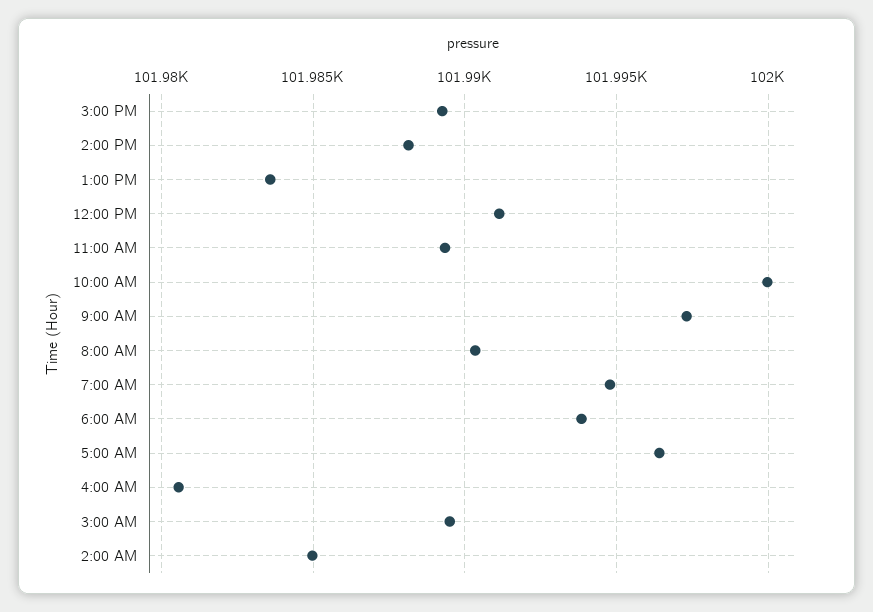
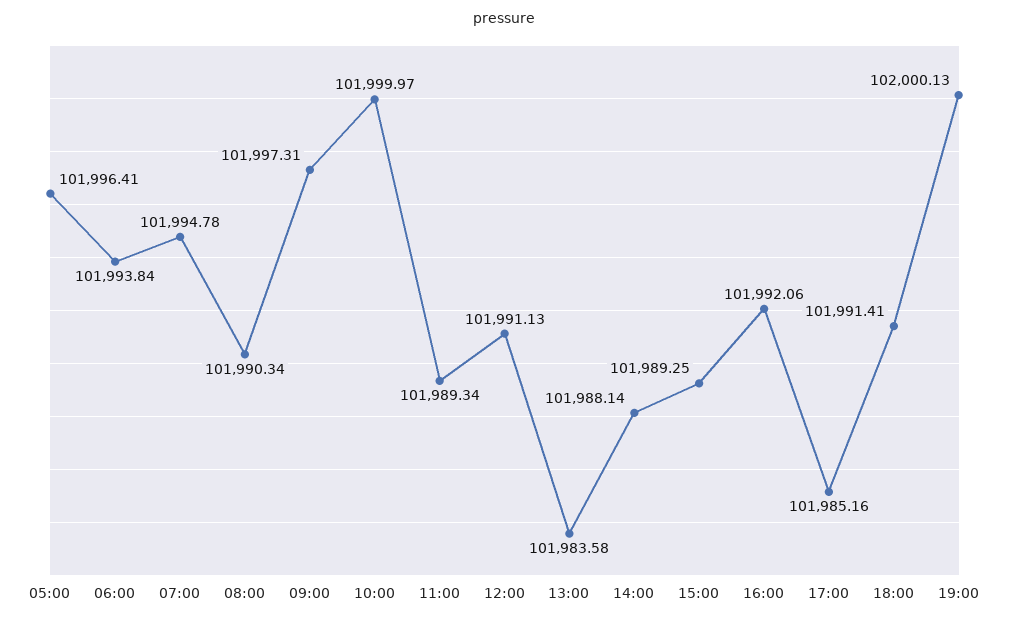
4:00 AM: 101980.5 -> none
3:00 AM: 101989.5 -> none
2:00 AM: 101985 -> none
16:00: none -> 101992.06
17:00: none -> 101985.16
18:00: none -> 101991.41
19:00: none -> 102000.13

